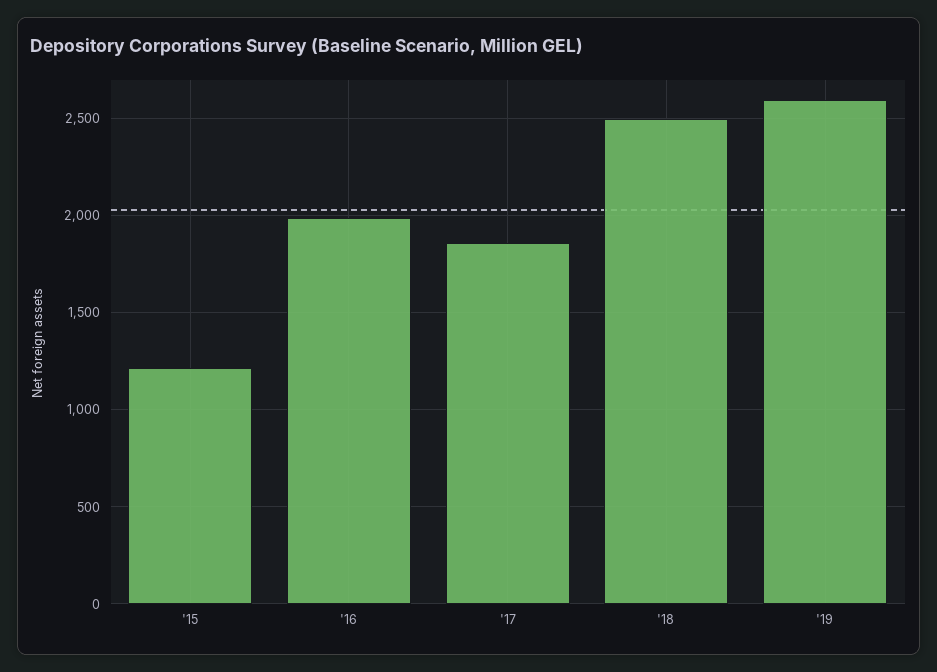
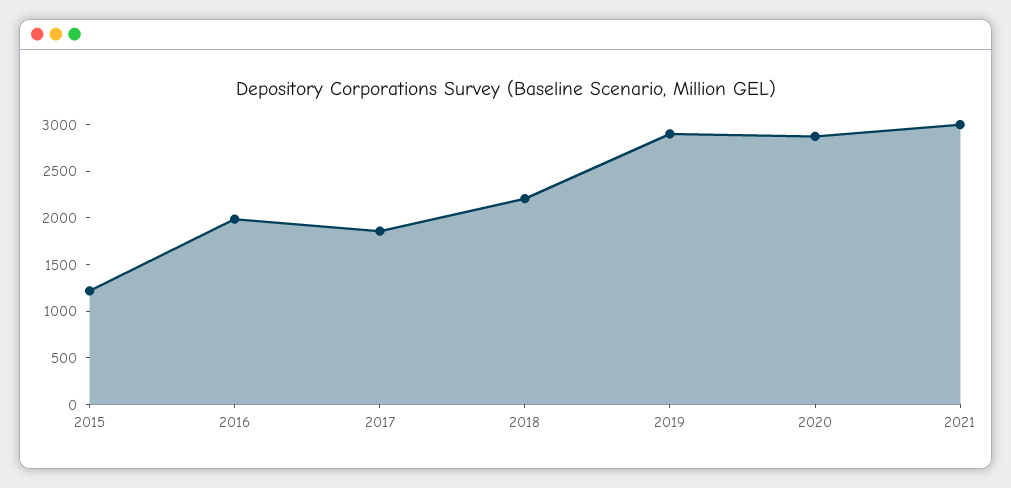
'18: 2500 -> 2200
'19: 2600 -> 2900
2020: none -> 2900
2021: none -> 3000

